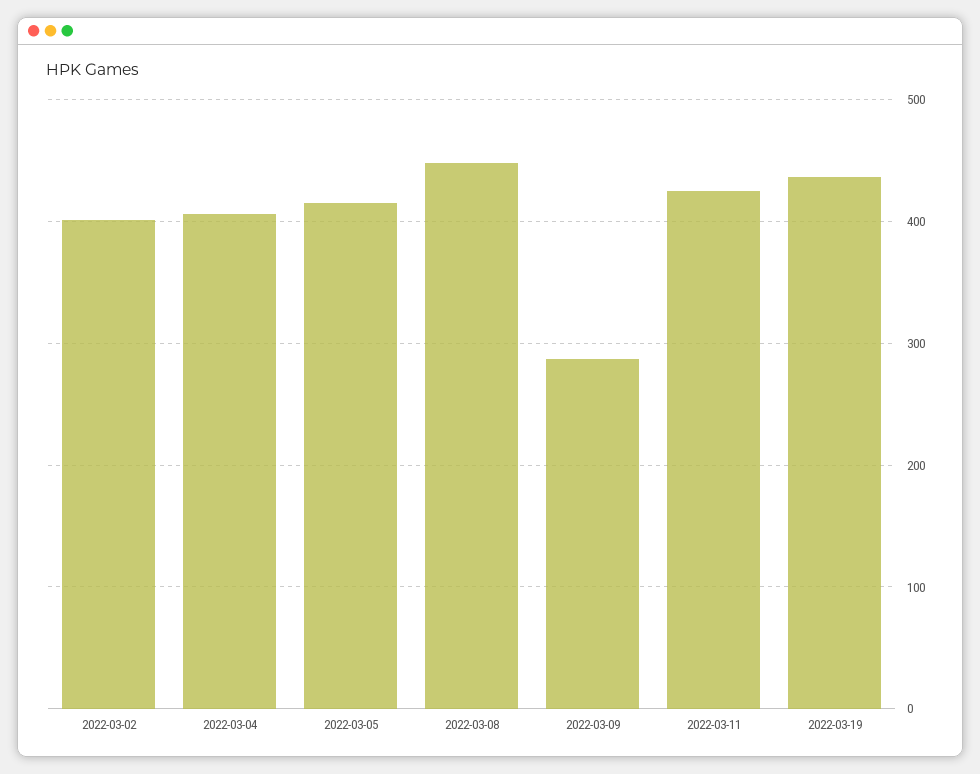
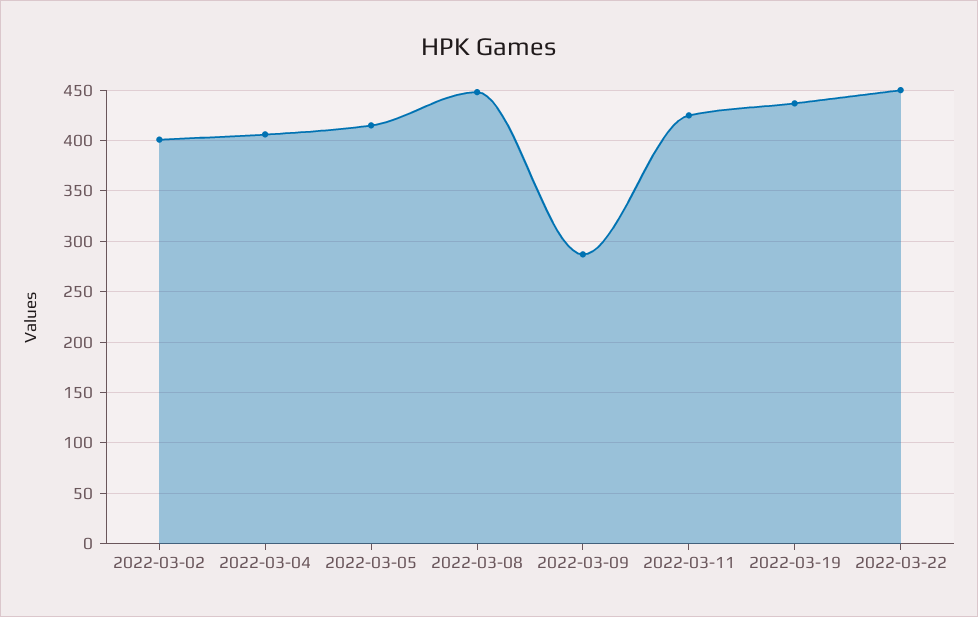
2022-03-22: none -> 450

